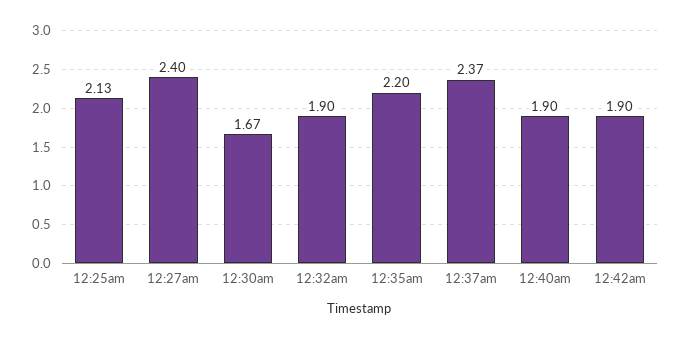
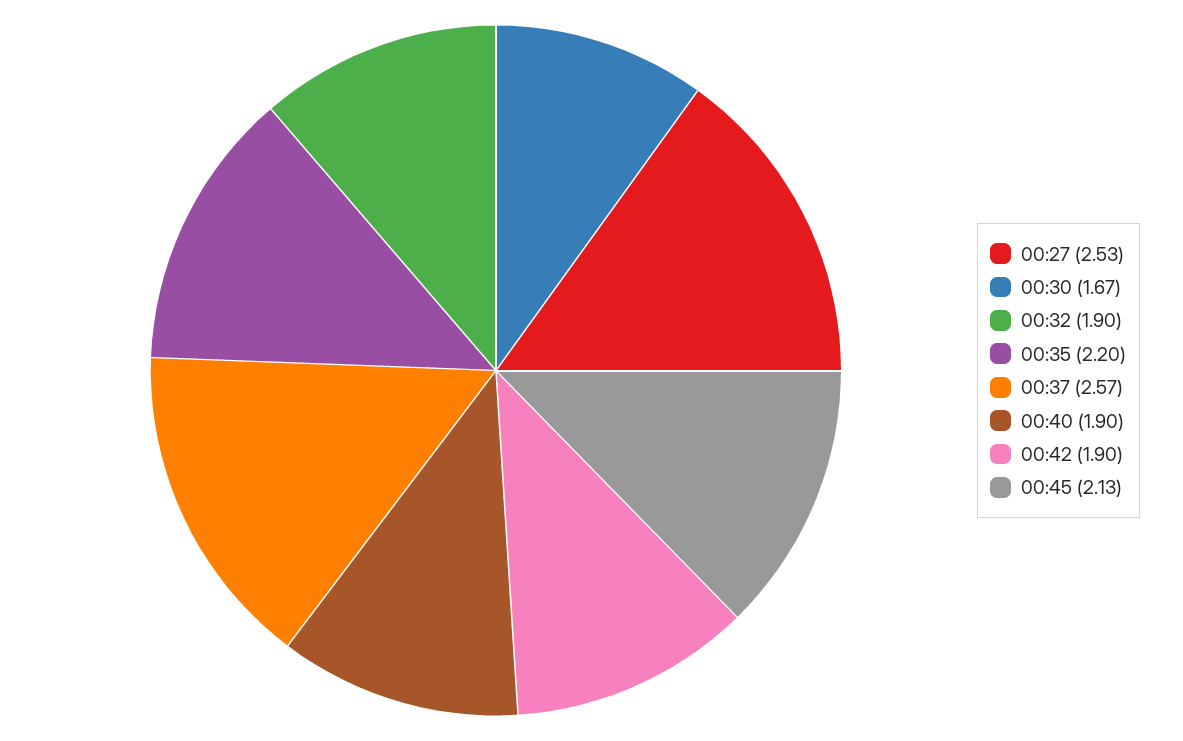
12:25am: 2.13 -> none
12:27am: 2.4 -> 2.53
12:37am: 2.37 -> 2.57
00:45: none -> 2.13

